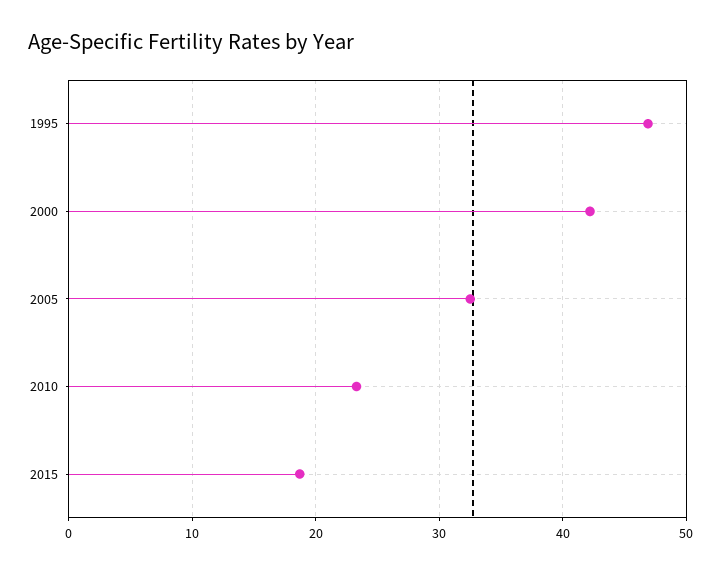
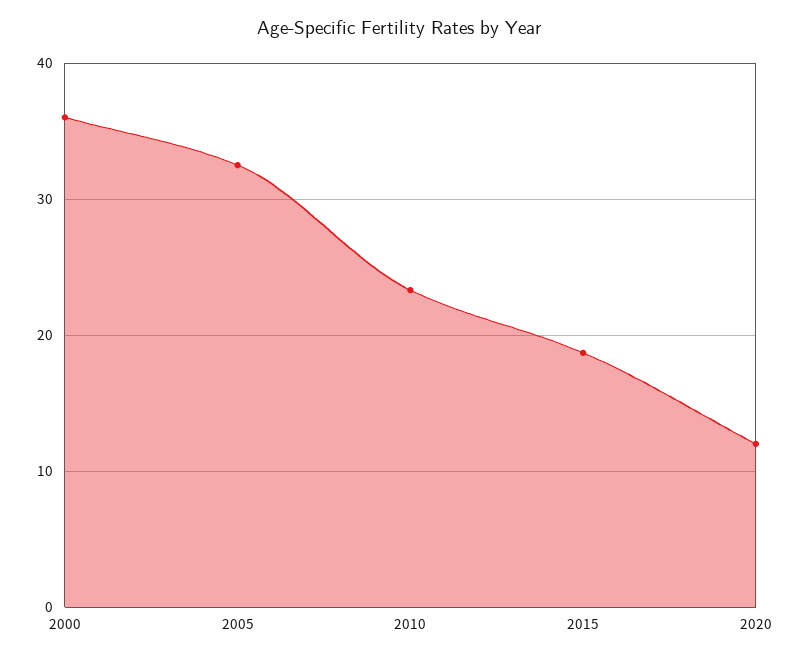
1995: 47 -> none
2000: 42 -> 36
2020: none -> 12

